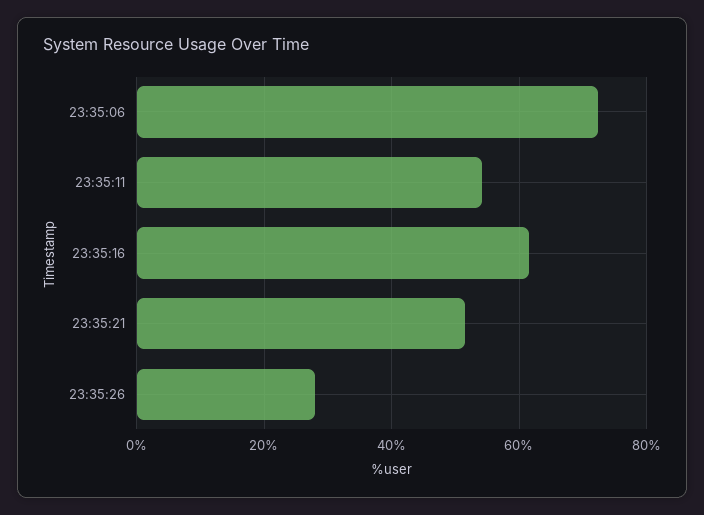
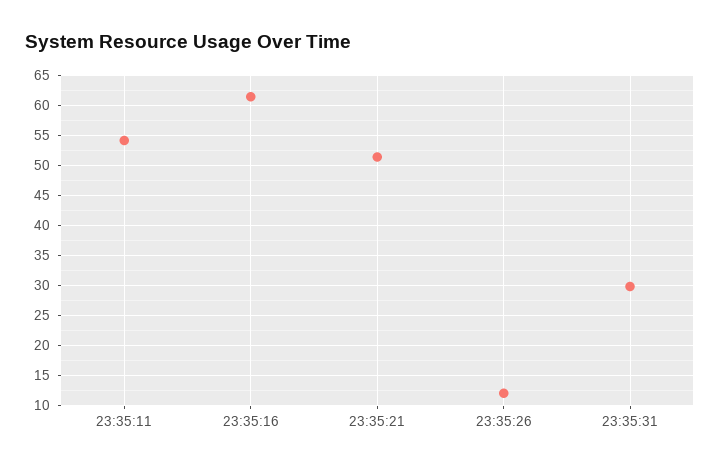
23:35:06: 72 -> none
23:35:26: 28 -> 12
23:35:31: none -> 30

